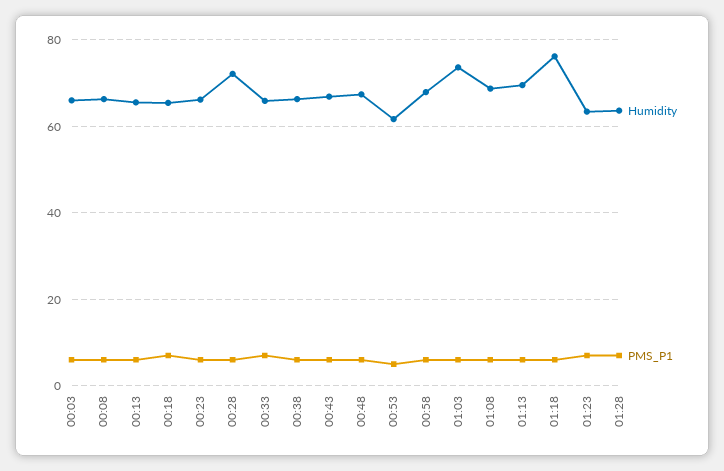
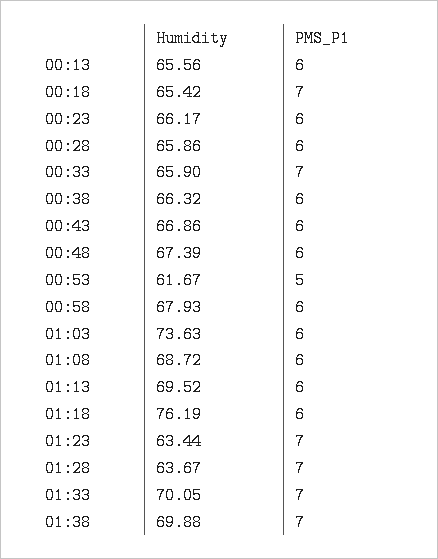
Humidity, 00:03: 66 -> none
PMS_P1, 00:03: 6 -> none
Humidity, 00:08: 66 -> none
PMS_P1, 00:08: 6 -> none
Humidity, 00:28: 72 -> 65.86
Humidity, 01:33: none -> 70.05
PMS_P1, 01:33: none -> 7
Humidity, 01:38: none -> 69.88
PMS_P1, 01:38: none -> 7

